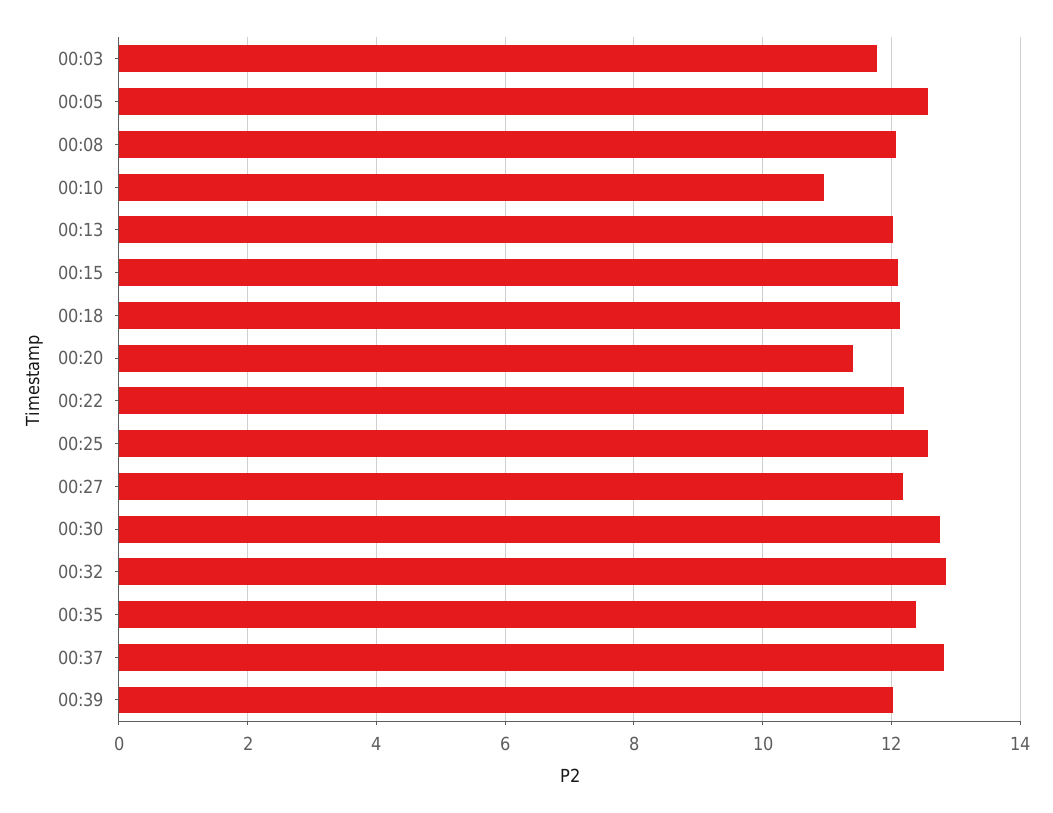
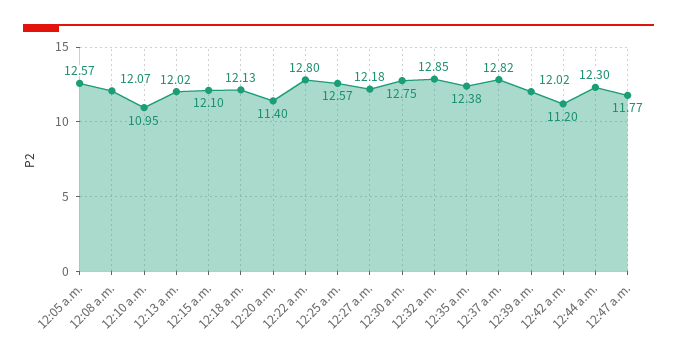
00:03: 11.8 -> none
00:22: 12.2 -> 12.8
12:42 a.m.: none -> 11.2
12:44 a.m.: none -> 12.3
12:47 a.m.: none -> 11.77

